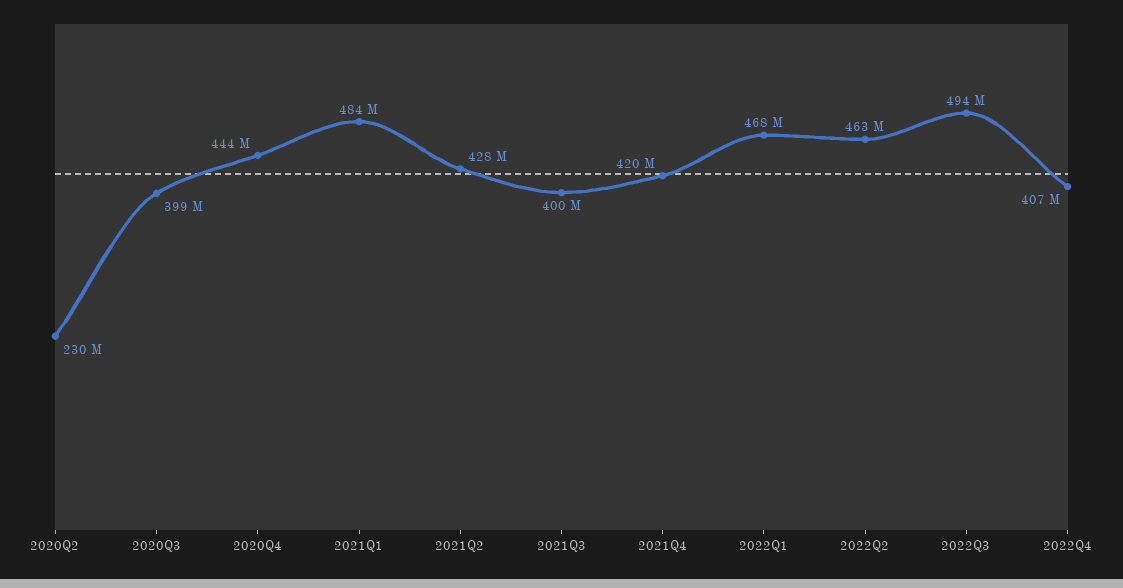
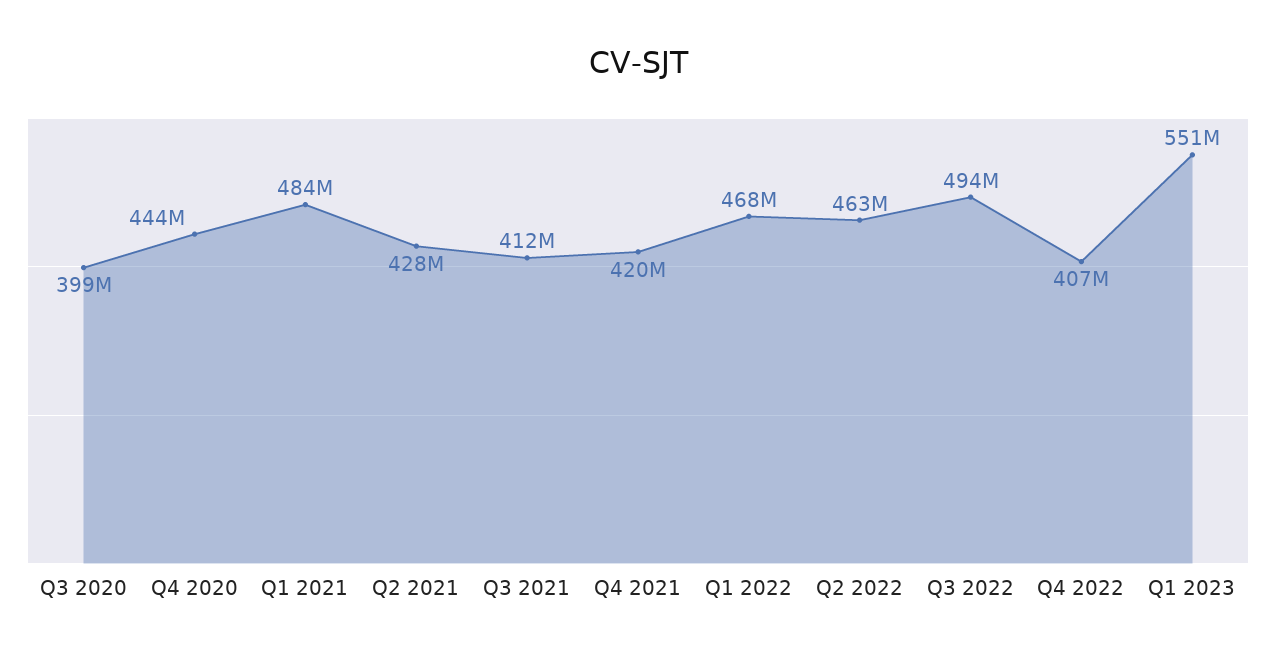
2020Q2: 230000000 -> none
2021Q3: 400000000 -> 412000000
Q1 2023: none -> 551000000

